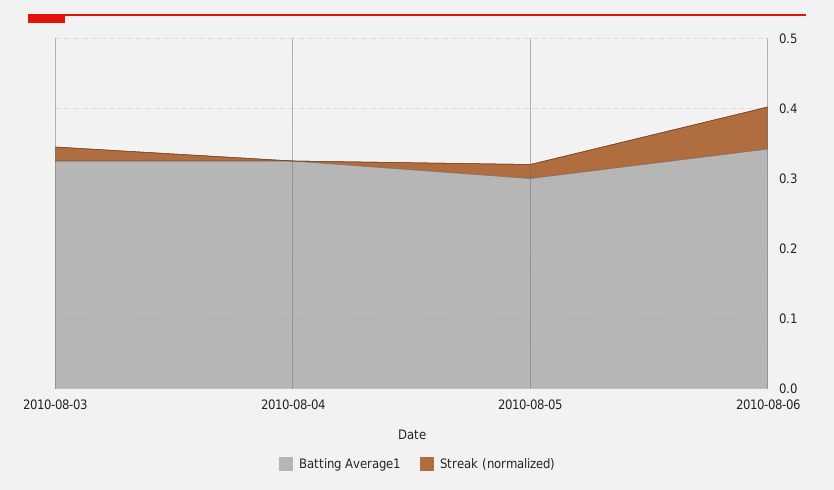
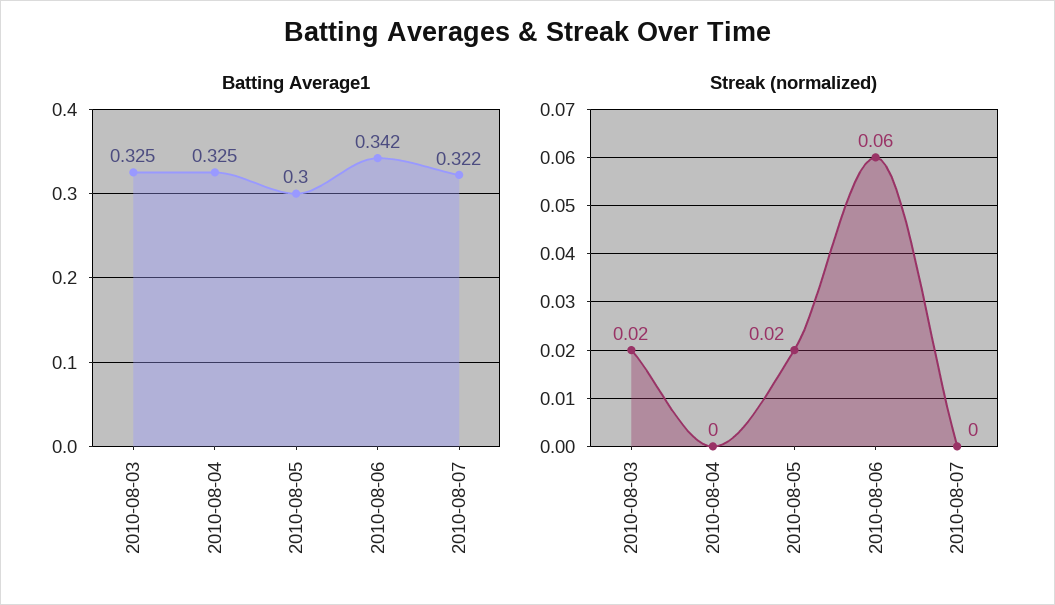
Batting Average1, 2010-08-07: none -> 0.322
Streak (normalized), 2010-08-07: none -> 0

